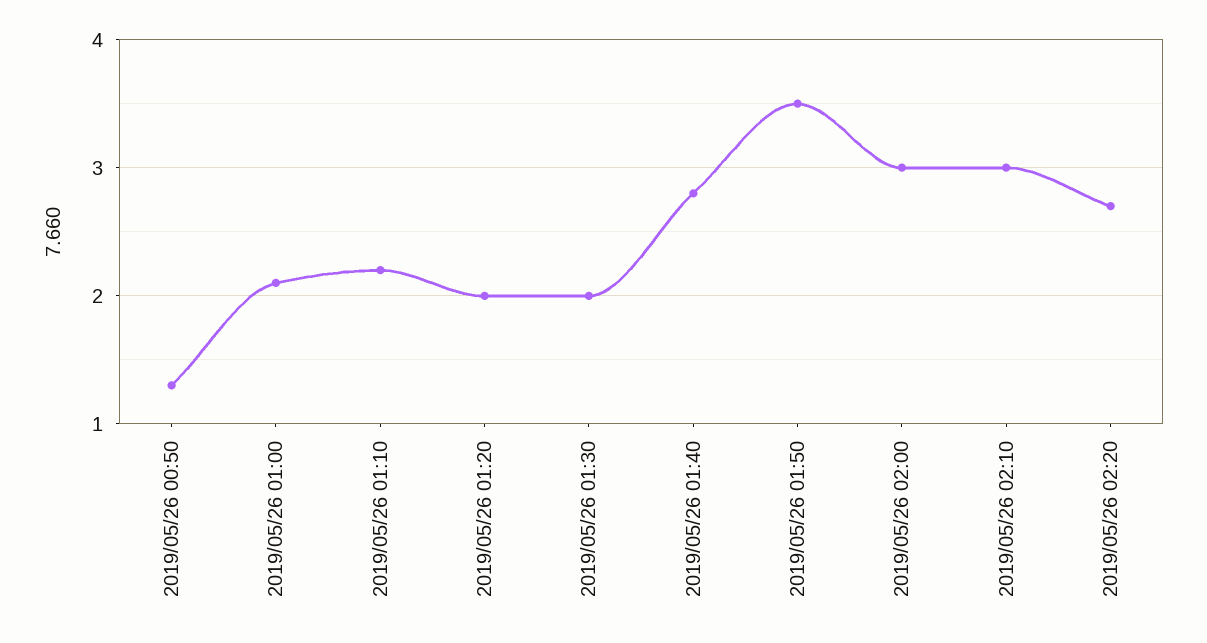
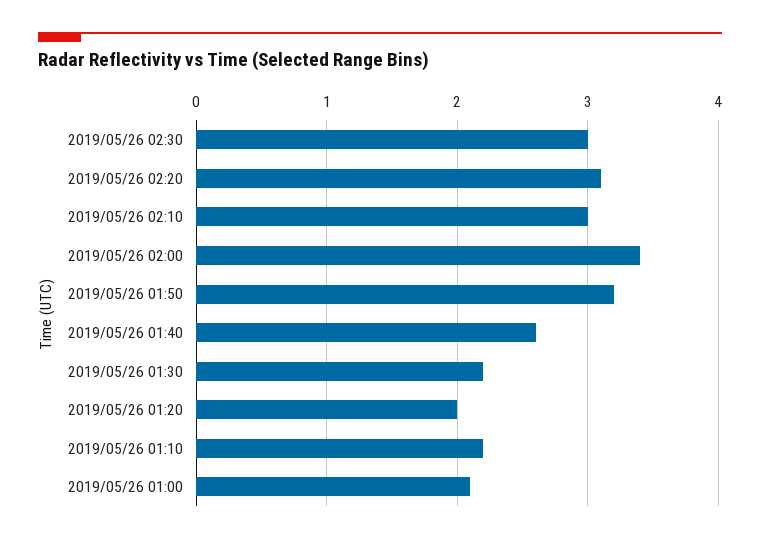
2019/05/26 00:50: 1.3 -> none
2019/05/26 01:30: 2 -> 2.2
2019/05/26 01:40: 2.8 -> 2.6
2019/05/26 01:50: 3.5 -> 3.2
2019/05/26 02:00: 3 -> 3.4
2019/05/26 02:20: 2.7 -> 3.1
2019/05/26 02:30: none -> 3

